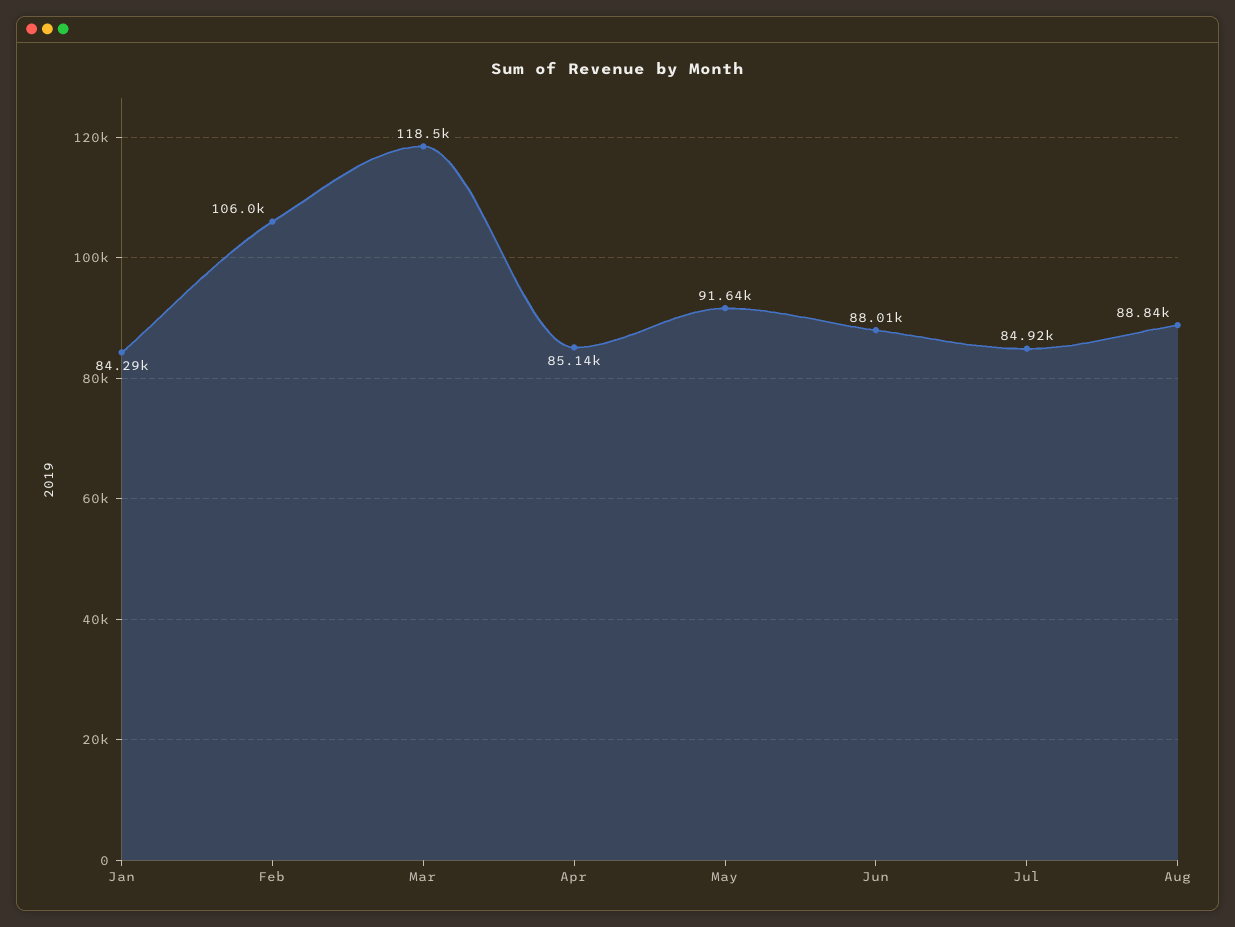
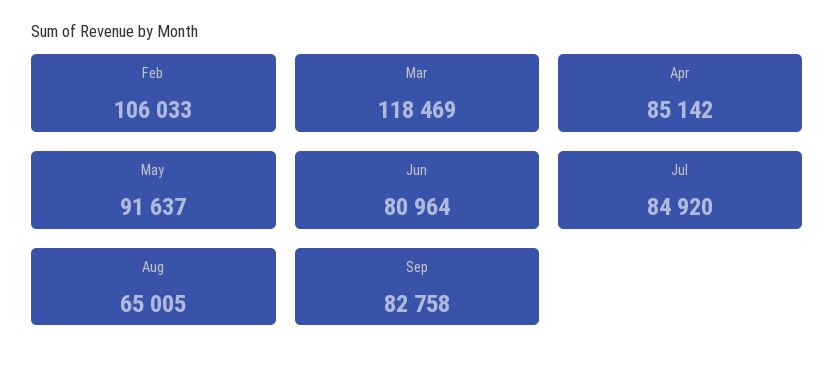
Jan: 84290 -> none
Jun: 88010 -> 80964
Aug: 88840 -> 65005
Sep: none -> 82758

